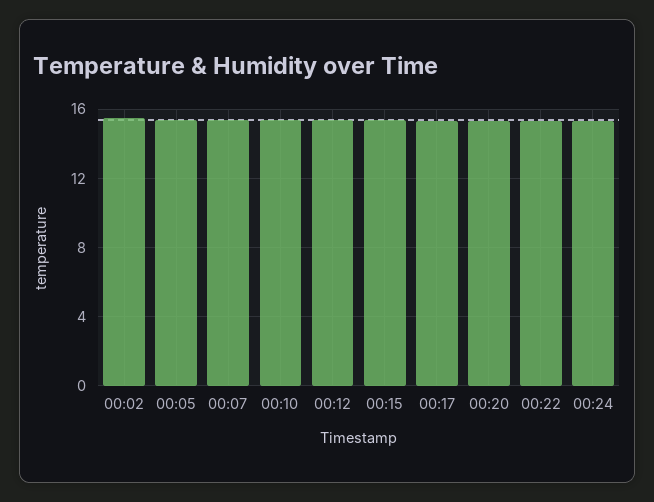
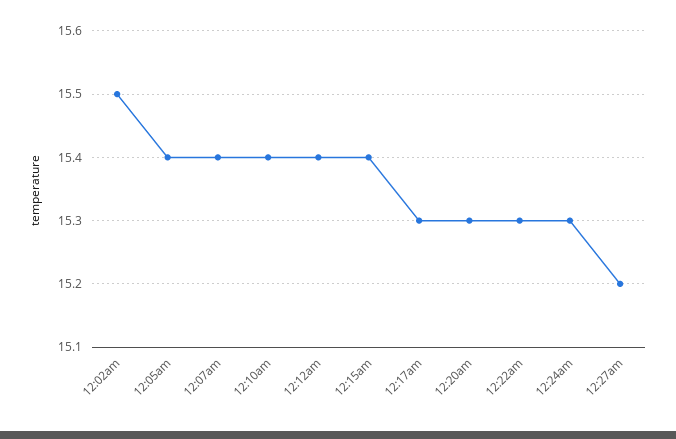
12:27am: none -> 15.2

